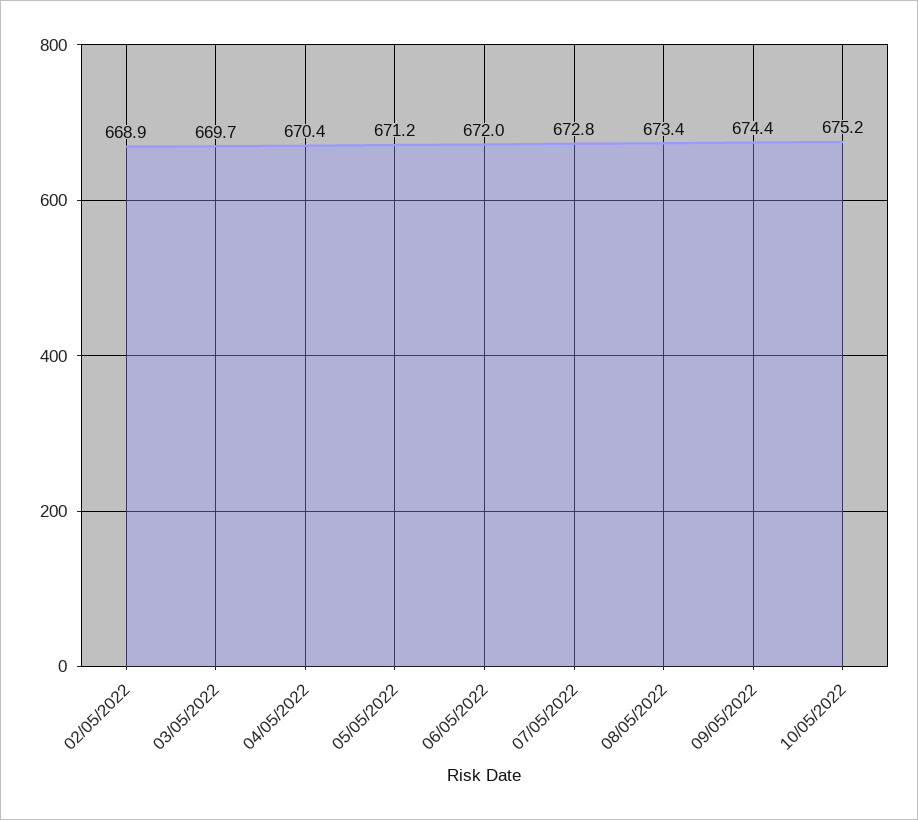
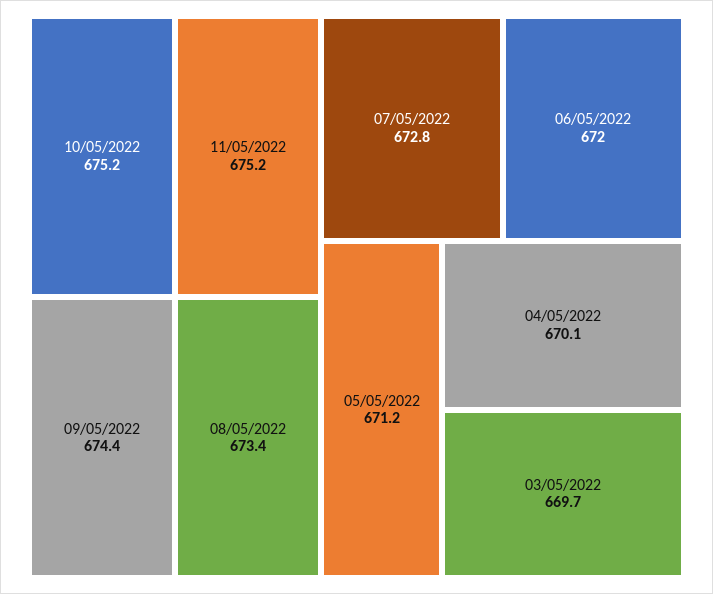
02/05/2022: 668.9 -> none
04/05/2022: 670.4 -> 670.1
11/05/2022: none -> 675.2

